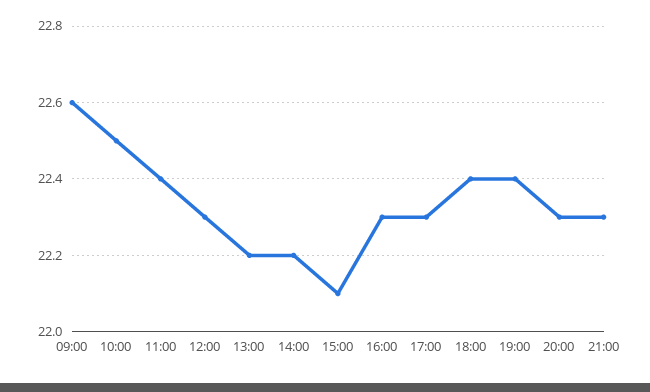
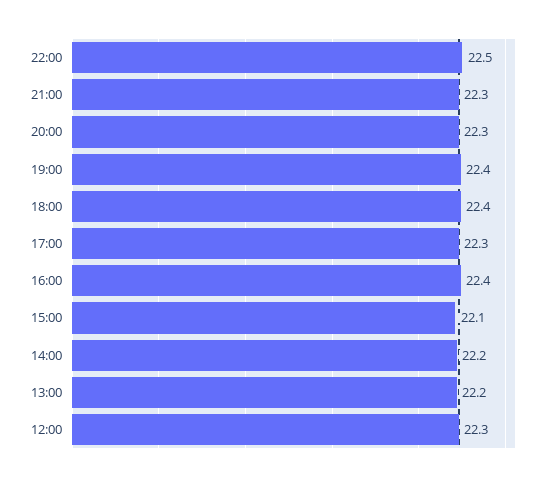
09:00: 22.6 -> none
10:00: 22.5 -> none
11:00: 22.4 -> none
16:00: 22.3 -> 22.4
22:00: none -> 22.5

